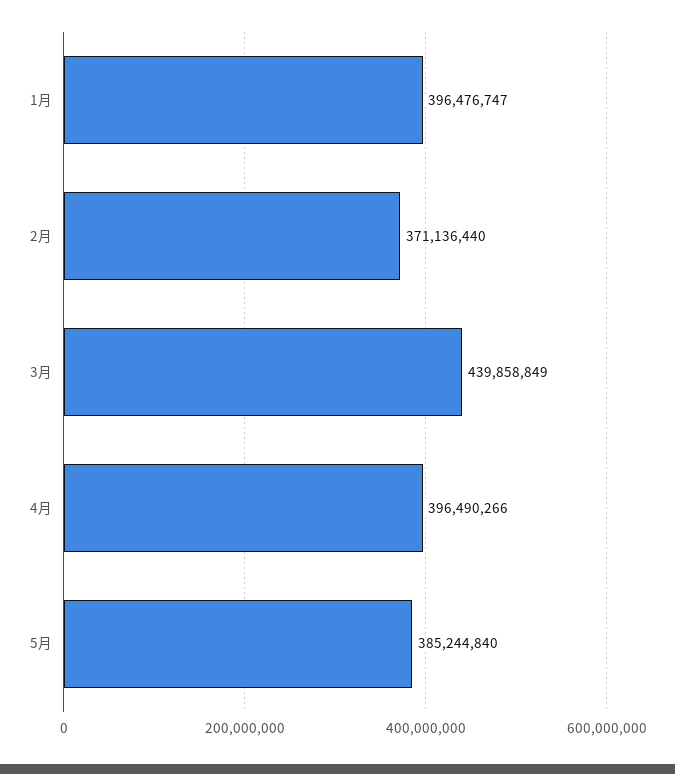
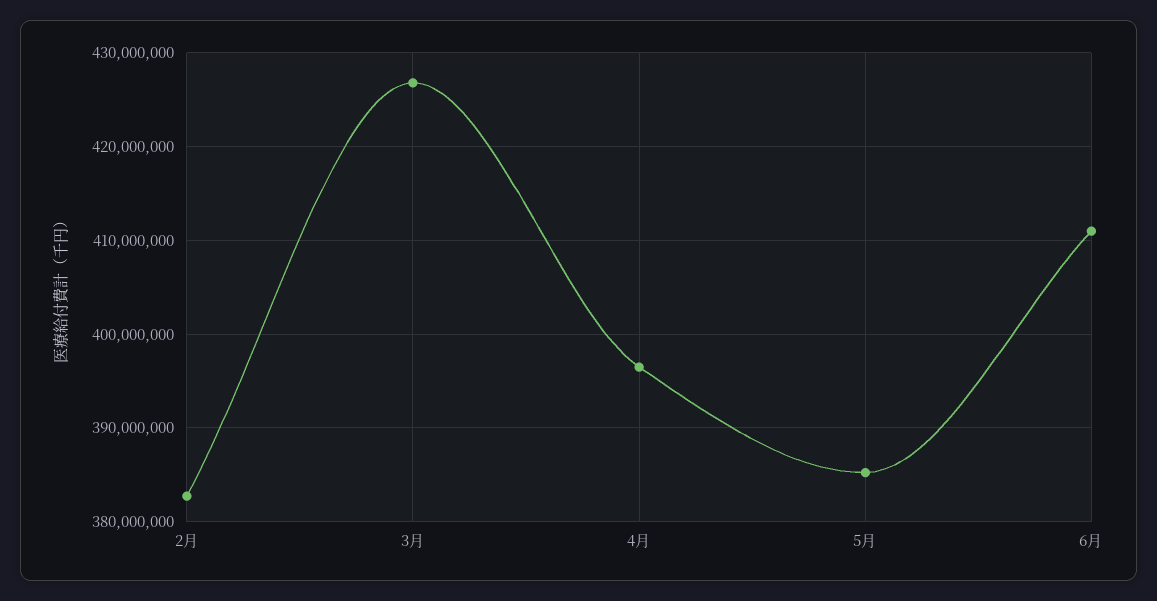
1月: 396476747 -> none
2月: 371136440 -> 383000000
3月: 439858849 -> 427000000
6月: none -> 411000000

